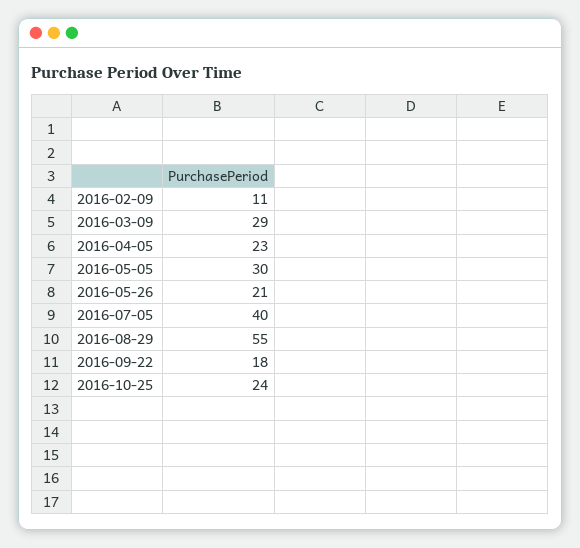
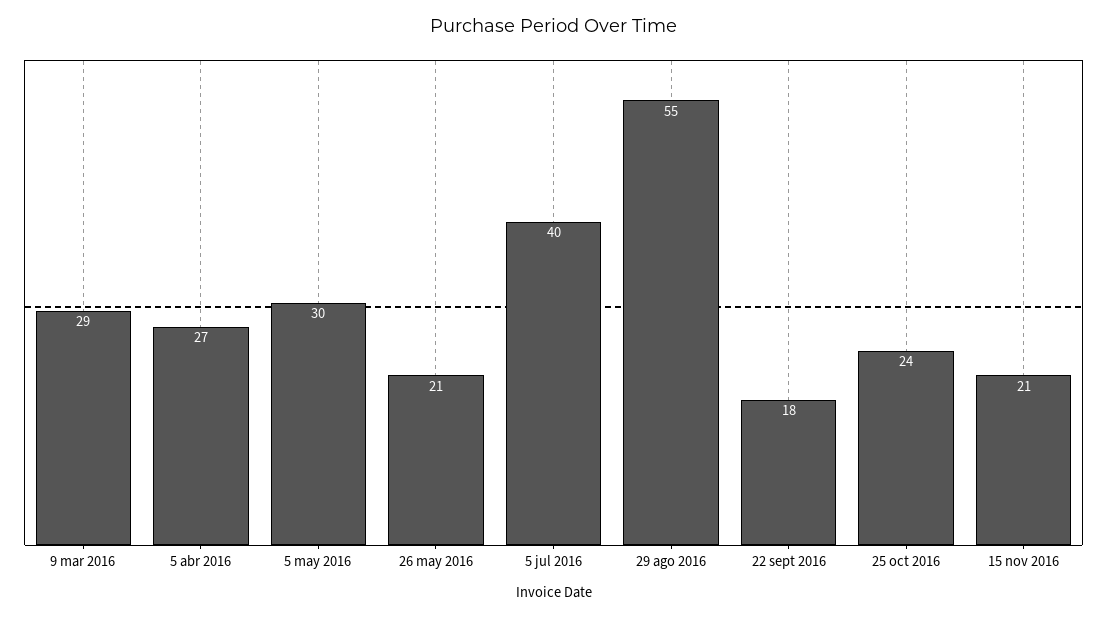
2016-02-09: 11 -> none
2016-04-05: 23 -> 27
15 nov 2016: none -> 21

